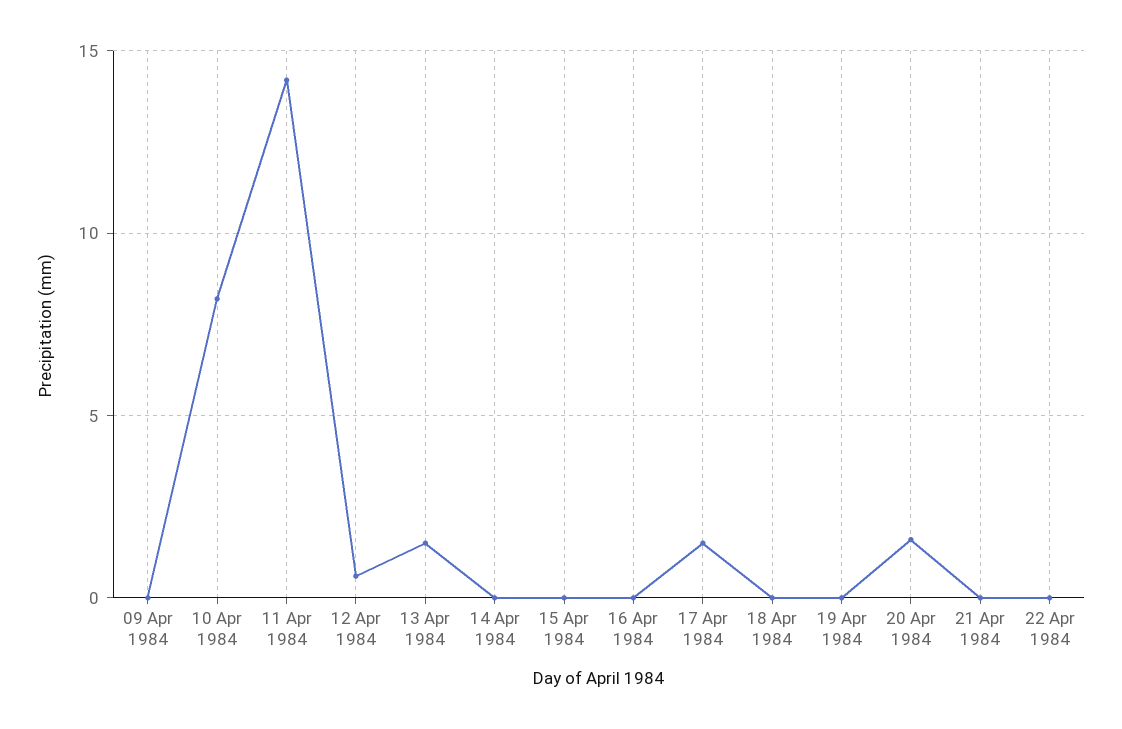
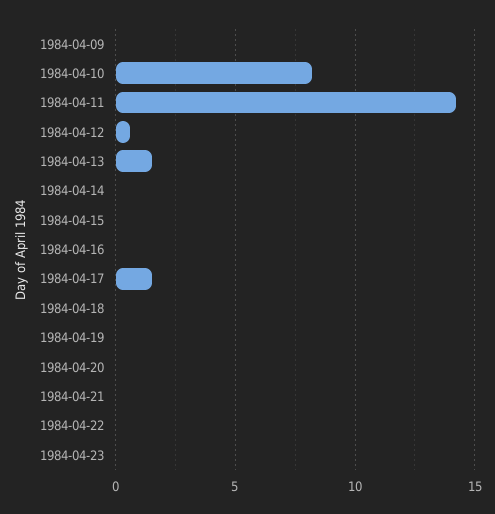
20 Apr 1984: 1.5 -> 0
1984-04-23: none -> 0

